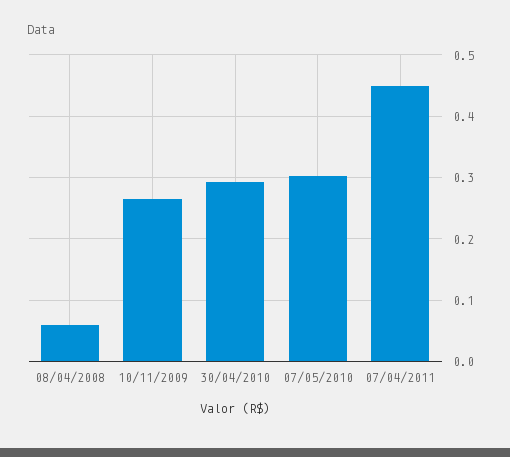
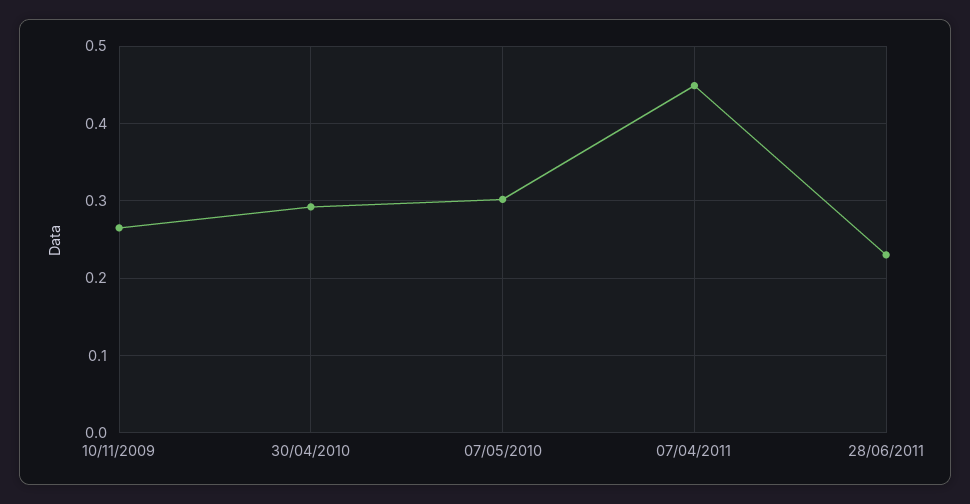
08/04/2008: 0.06 -> none
28/06/2011: none -> 0.23

